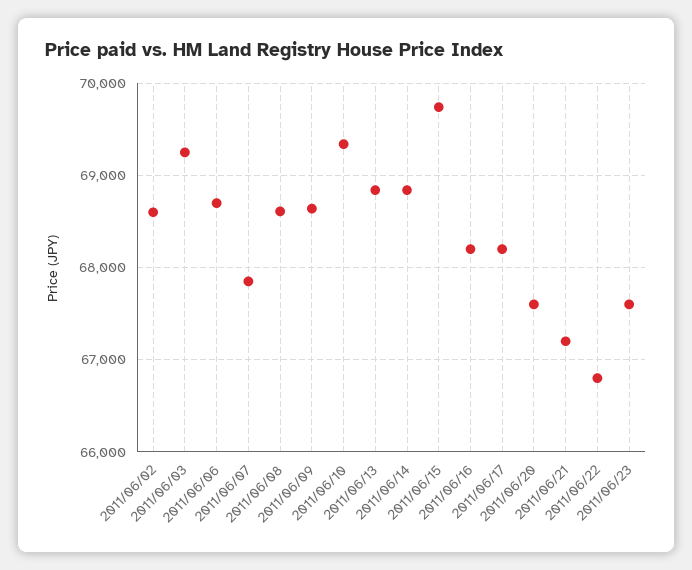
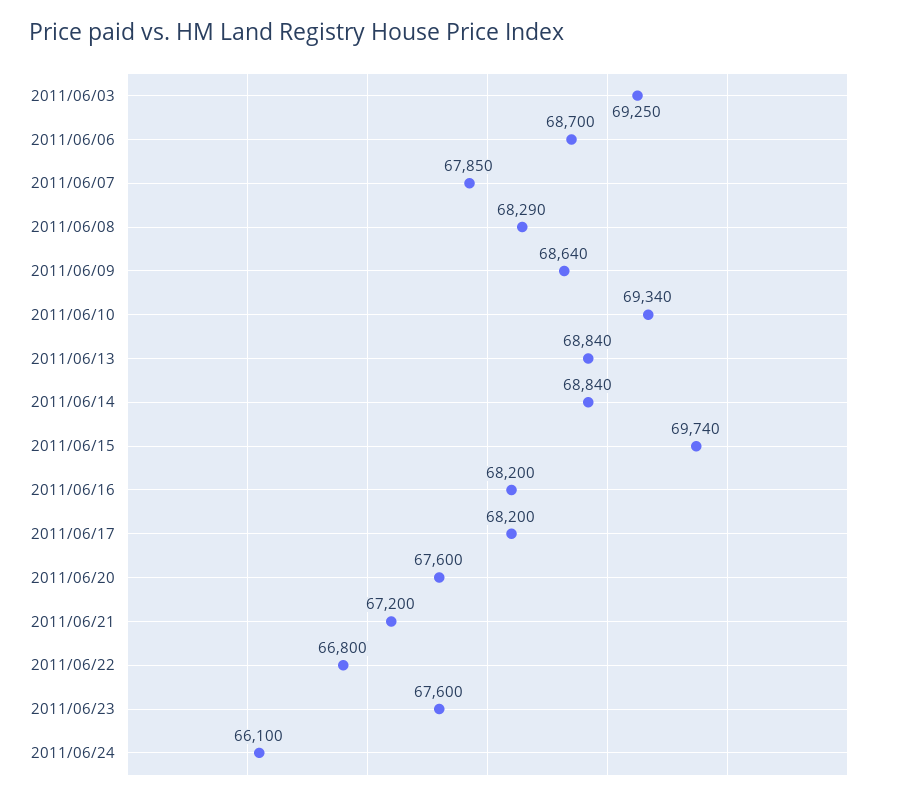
2011/06/02: 68600 -> none
2011/06/08: 68600 -> 68290
2011/06/24: none -> 66100

